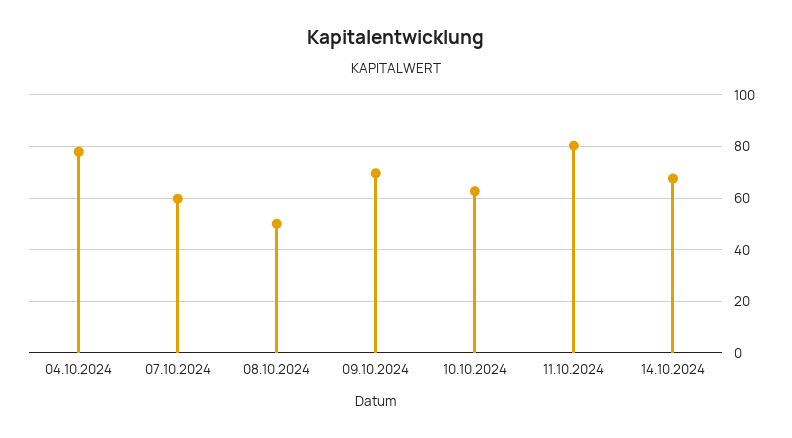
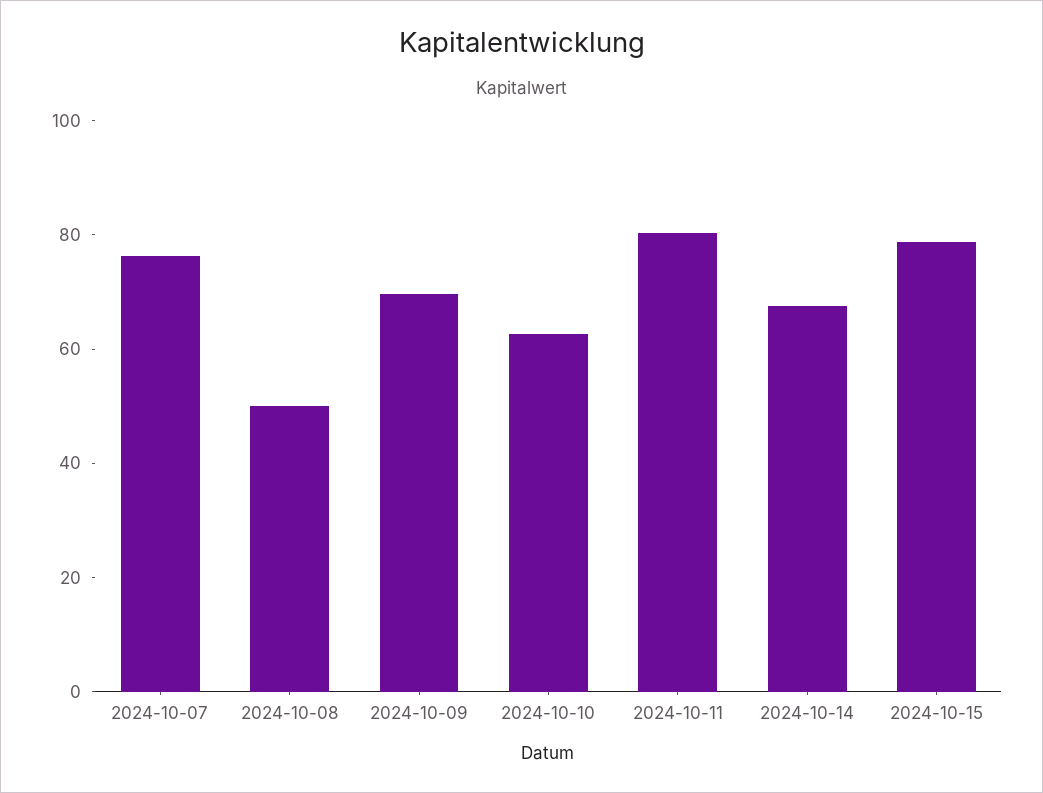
04.10.2024: 77.5 -> none
07.10.2024: 60 -> 75
2024-10-15: none -> 80

